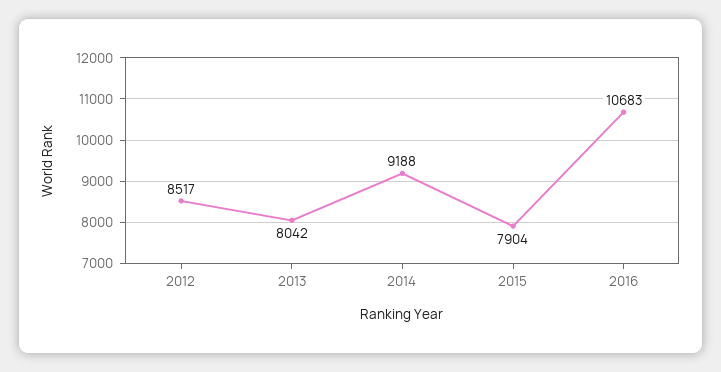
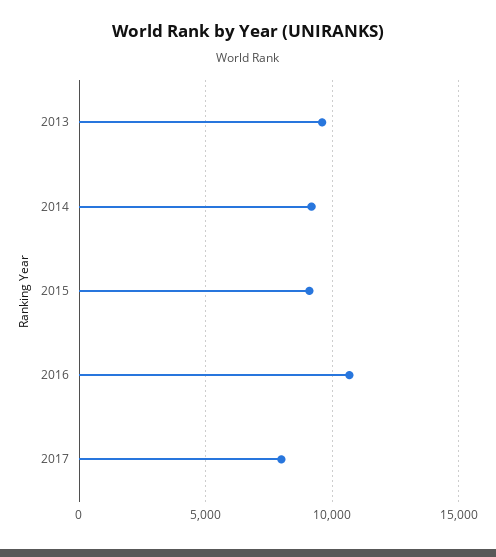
2012: 8517 -> none
2013: 8042 -> 9500
2015: 7904 -> 9000
2017: none -> 8000

